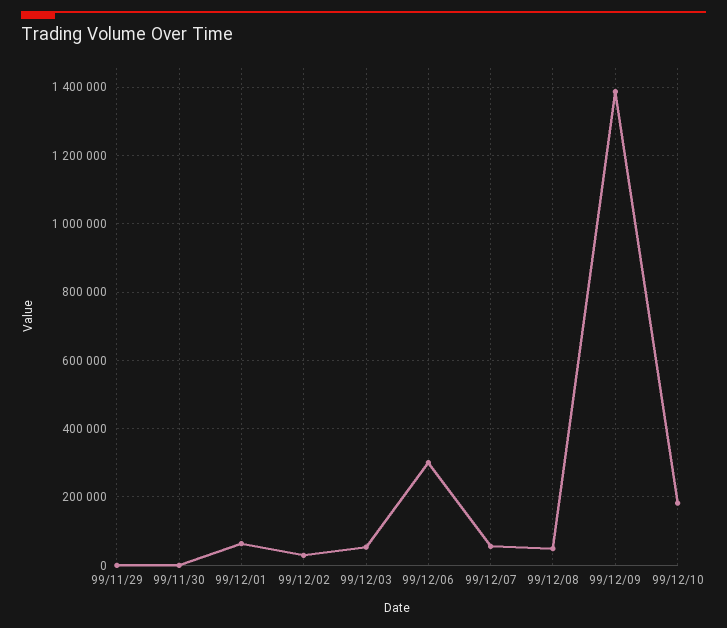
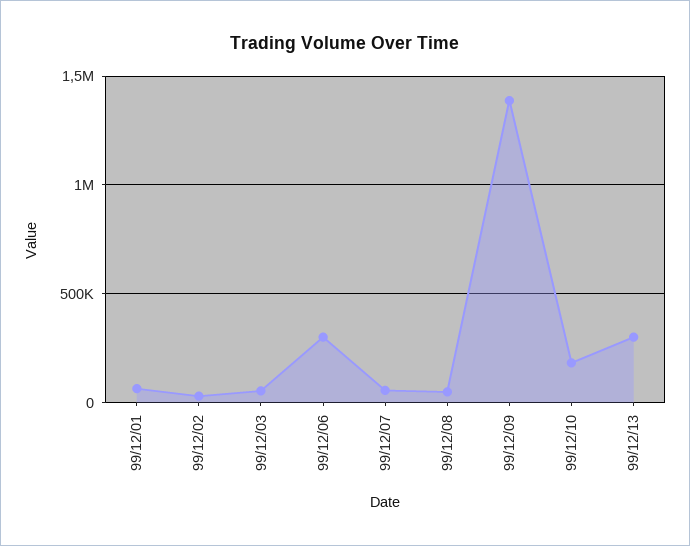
99/11/29: 0 -> none
99/11/30: 0 -> none
99/12/13: none -> 300000

